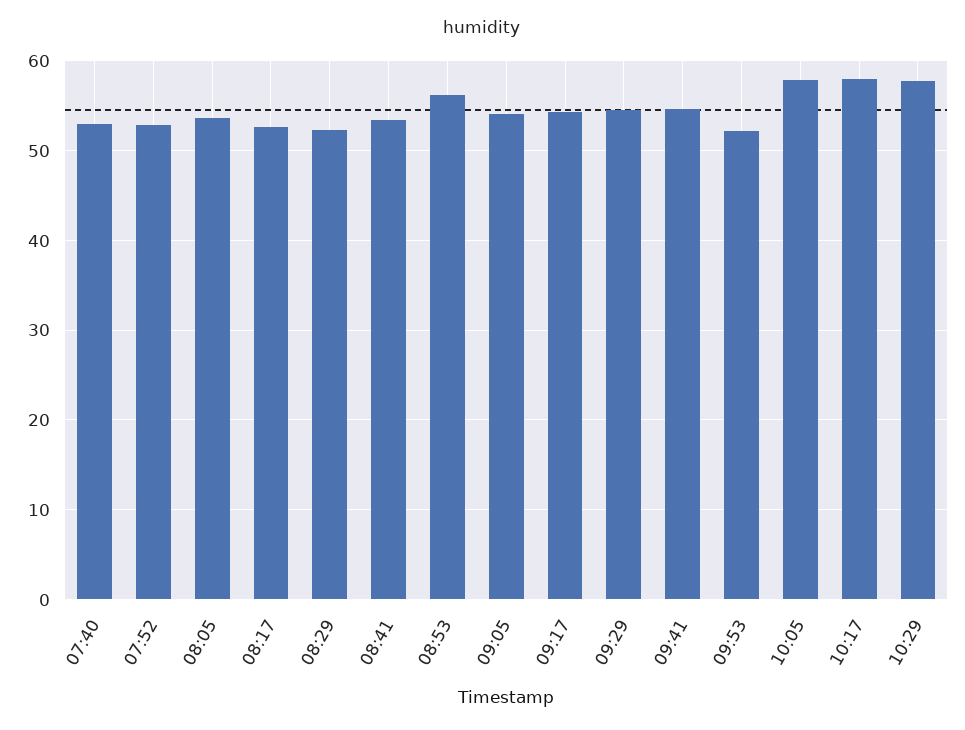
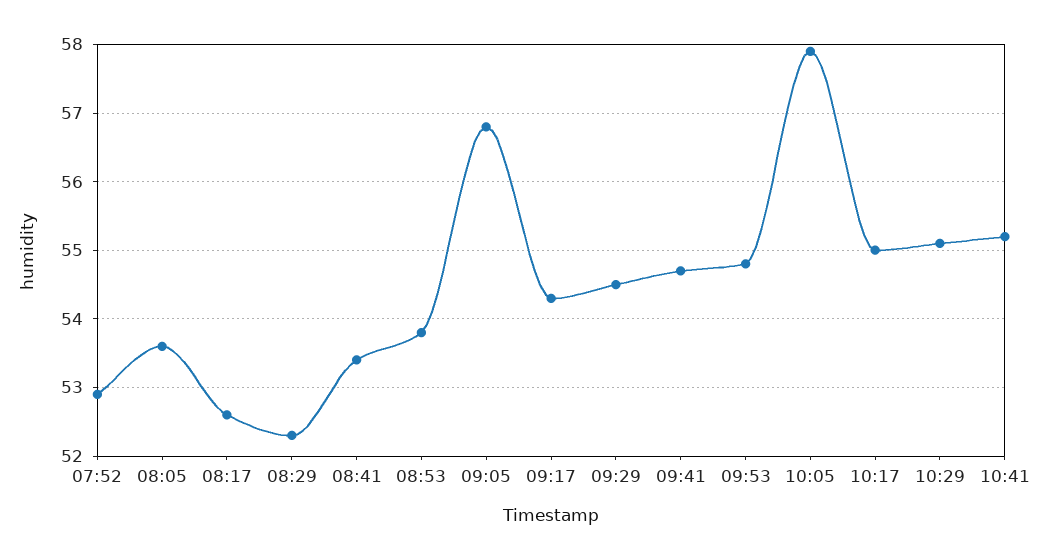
07:40: 53 -> none
08:53: 56 -> 53.8
09:05: 54 -> 56.8
09:53: 52 -> 54.8
10:17: 58 -> 55
10:29: 58 -> 55.1
10:41: none -> 55.2

